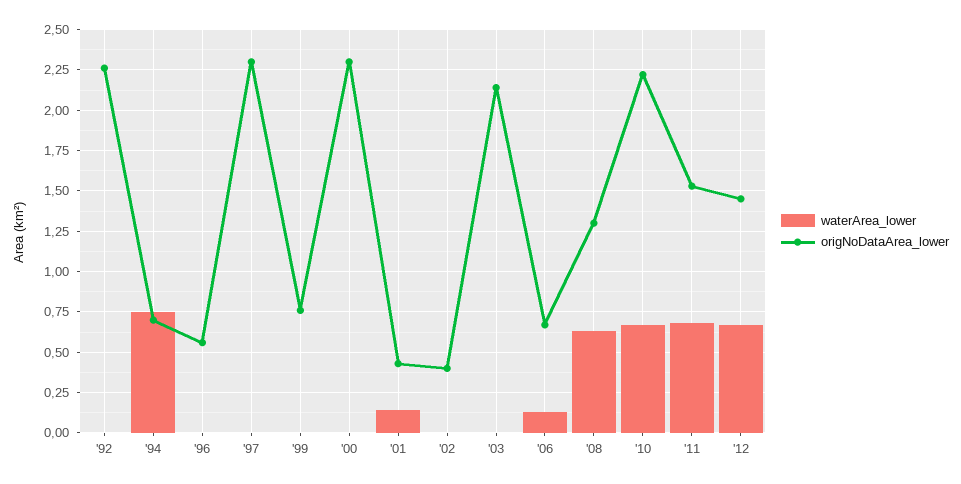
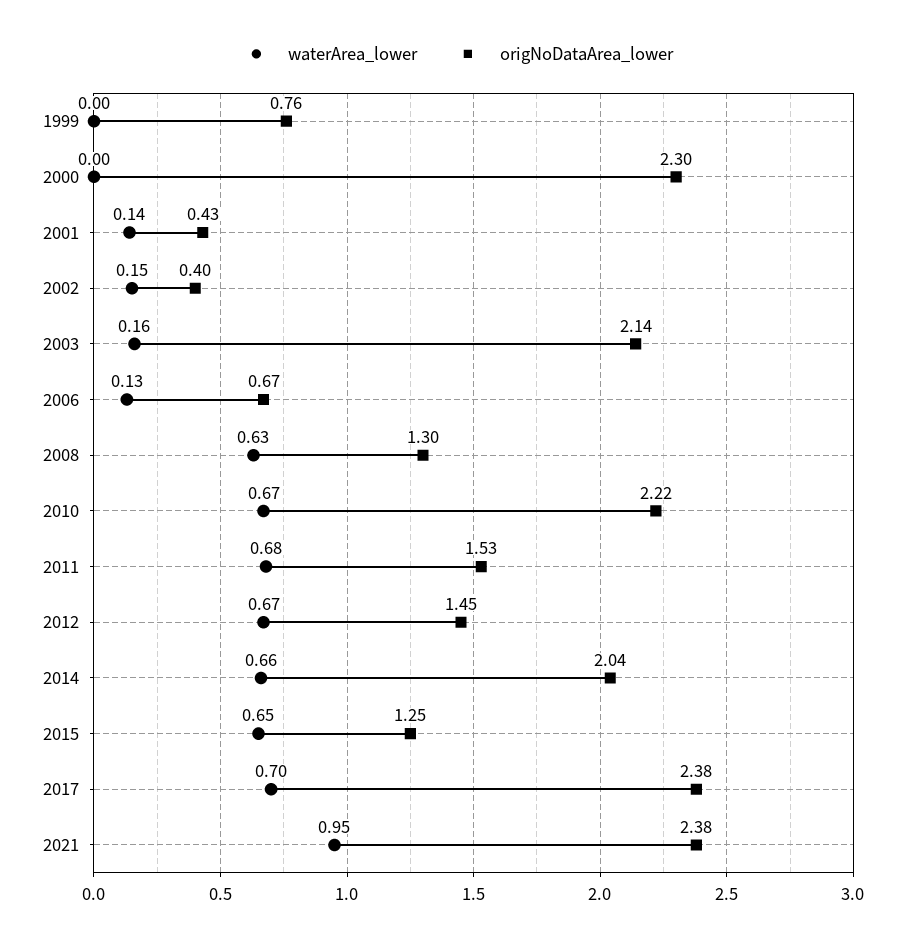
waterArea_lower, '92: 0 -> none
origNoDataArea_lower, '92: 2.25 -> none
waterArea_lower, '94: 0.75 -> none
origNoDataArea_lower, '94: 0.7 -> none
waterArea_lower, '96: 0 -> none
origNoDataArea_lower, '96: 0.55 -> none
waterArea_lower, '97: 0 -> none
origNoDataArea_lower, '97: 2.3 -> none
waterArea_lower, '02: 0 -> 0.15
waterArea_lower, '03: 0 -> 0.16
waterArea_lower, 2014: none -> 0.66
origNoDataArea_lower, 2014: none -> 2.04
waterArea_lower, 2015: none -> 0.65
origNoDataArea_lower, 2015: none -> 1.25
waterArea_lower, 2017: none -> 0.7
origNoDataArea_lower, 2017: none -> 2.38
waterArea_lower, 2021: none -> 0.95
origNoDataArea_lower, 2021: none -> 2.38

